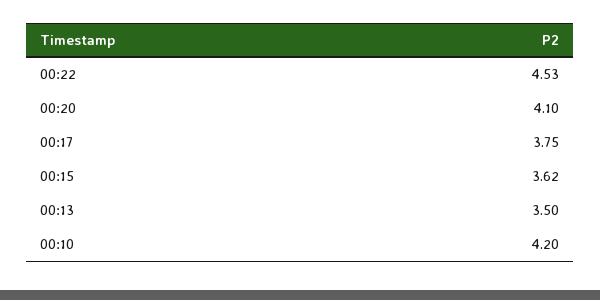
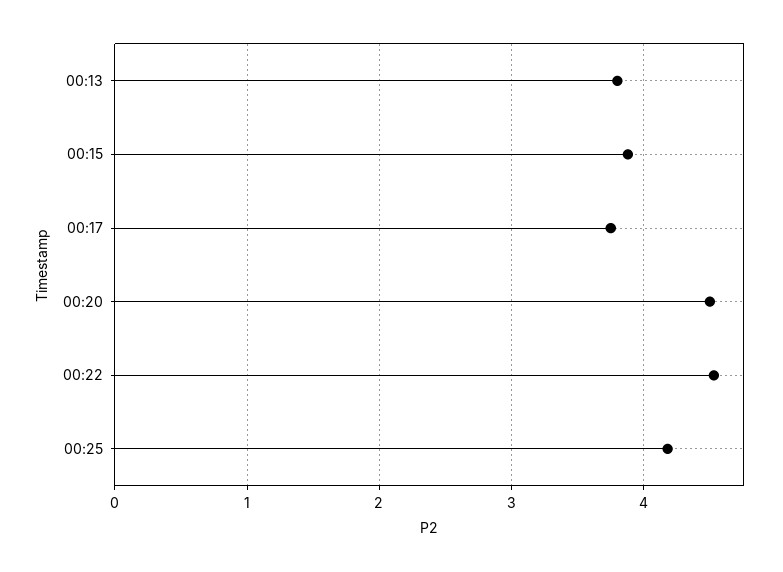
00:20: 4.1 -> 4.5
00:15: 3.62 -> 3.9
00:13: 3.5 -> 3.8
00:10: 4.2 -> none
00:25: none -> 4.2

